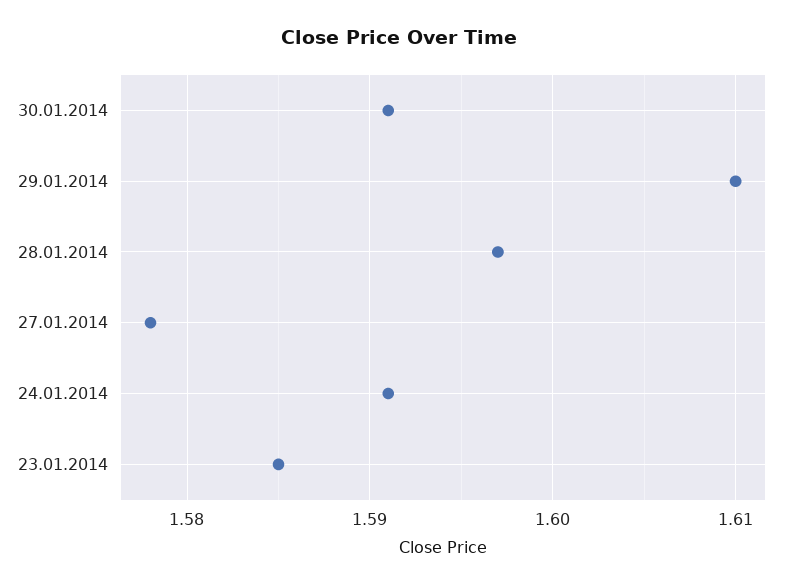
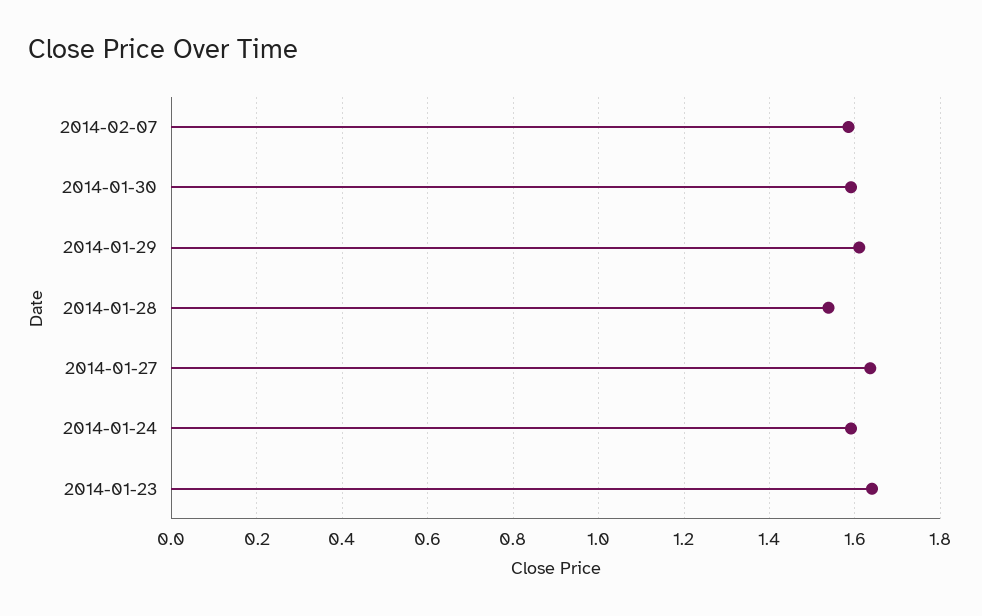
28.01.2014: 1.597 -> 1.54
27.01.2014: 1.578 -> 1.64
23.01.2014: 1.585 -> 1.64
2014-02-07: none -> 1.58

